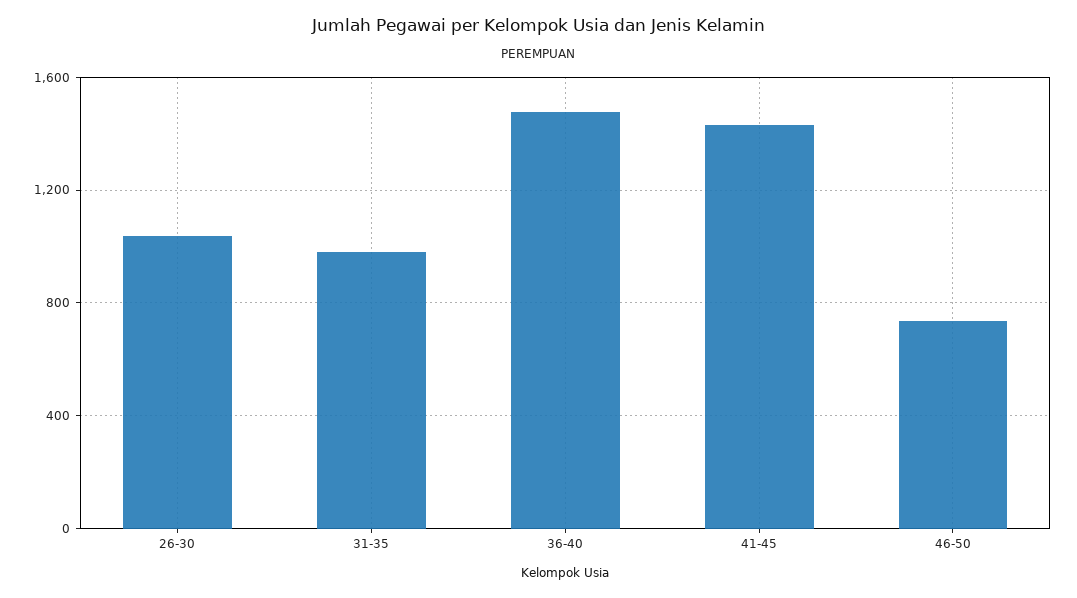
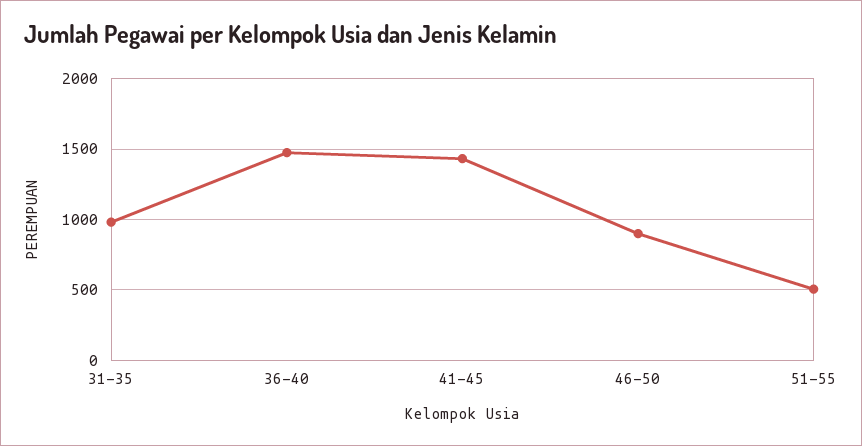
26-30: 1050 -> none
46-50: 750 -> 900
51-55: none -> 500

